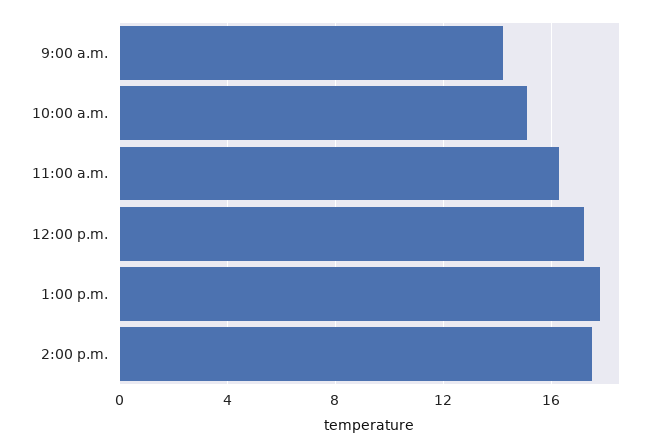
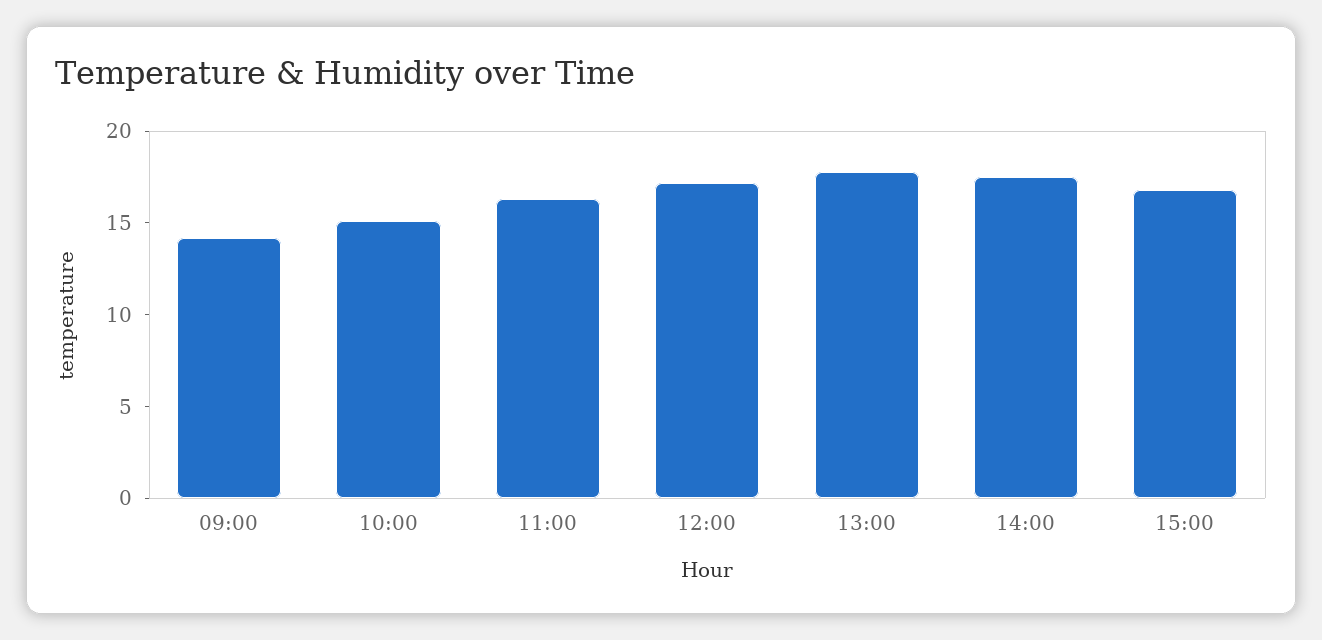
15:00: none -> 17

